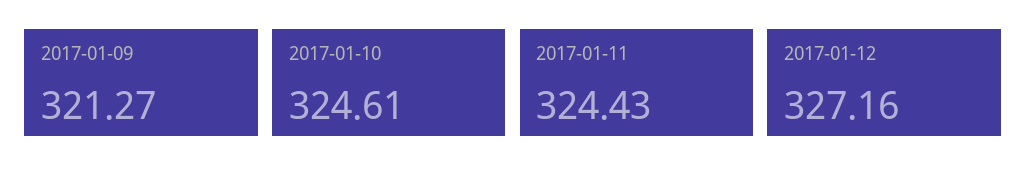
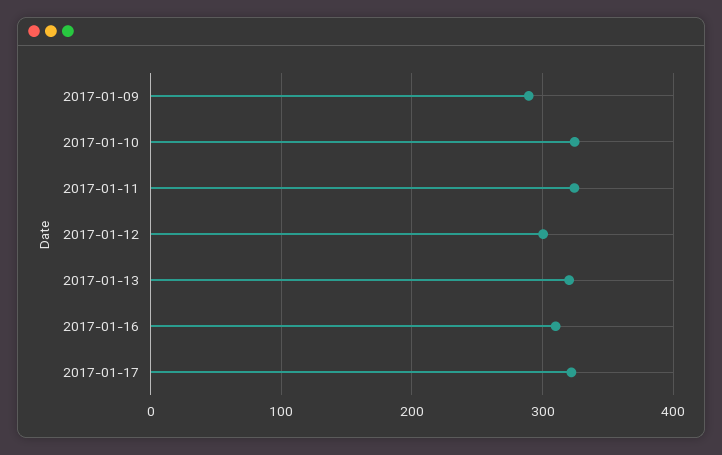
2017-01-09: 321.27 -> 290
2017-01-12: 327.16 -> 300
2017-01-13: none -> 320
2017-01-16: none -> 310
2017-01-17: none -> 320

